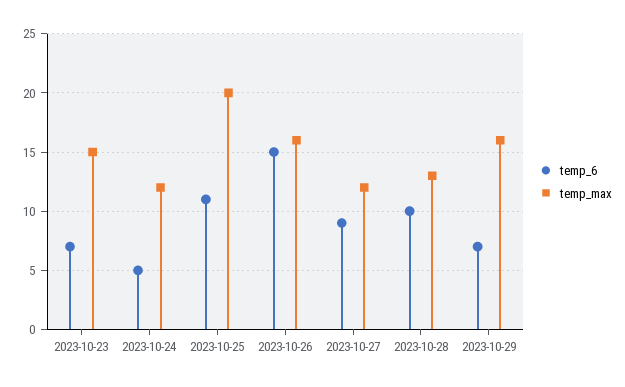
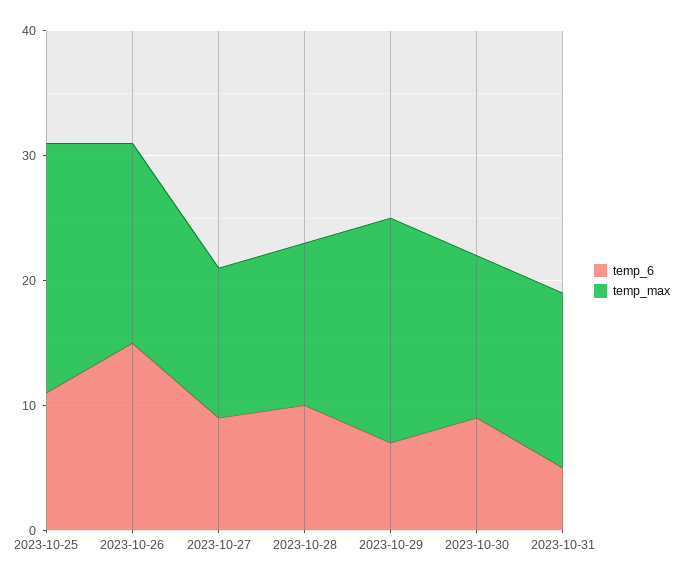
temp_6, 2023-10-23: 7 -> none
temp_max, 2023-10-23: 15 -> none
temp_6, 2023-10-24: 5 -> none
temp_max, 2023-10-24: 12 -> none
temp_max, 2023-10-29: 16 -> 18
temp_6, 2023-10-30: none -> 9
temp_max, 2023-10-30: none -> 13
temp_6, 2023-10-31: none -> 5
temp_max, 2023-10-31: none -> 14

